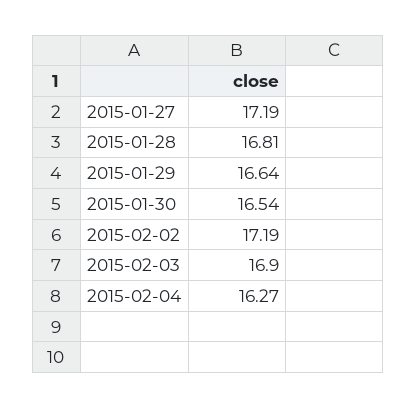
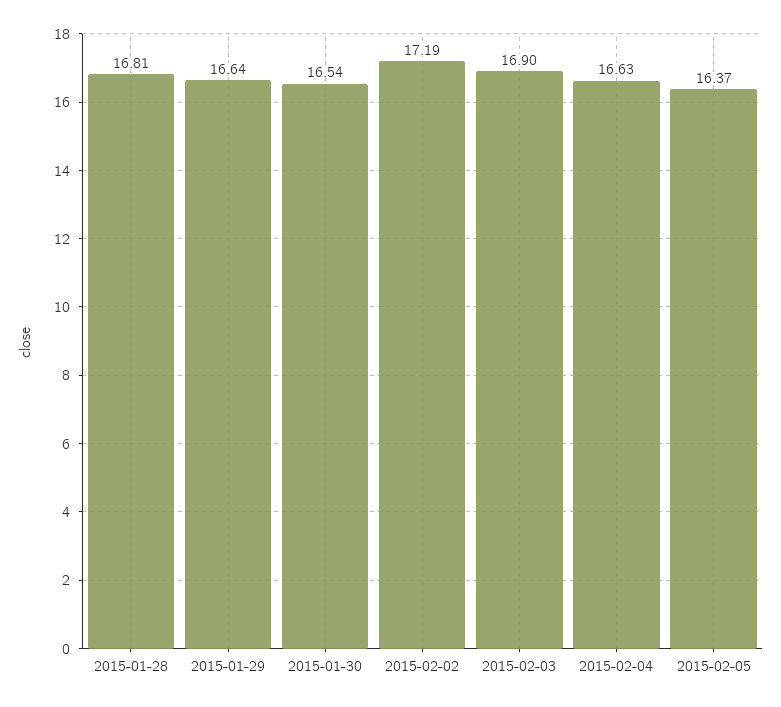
2015-01-27: 17.19 -> none
2015-02-04: 16.27 -> 16.63
2015-02-05: none -> 16.37

